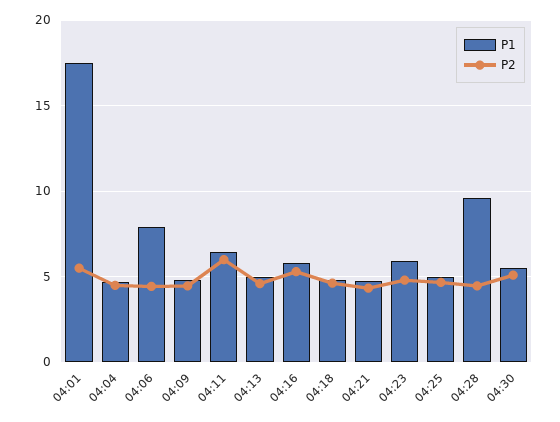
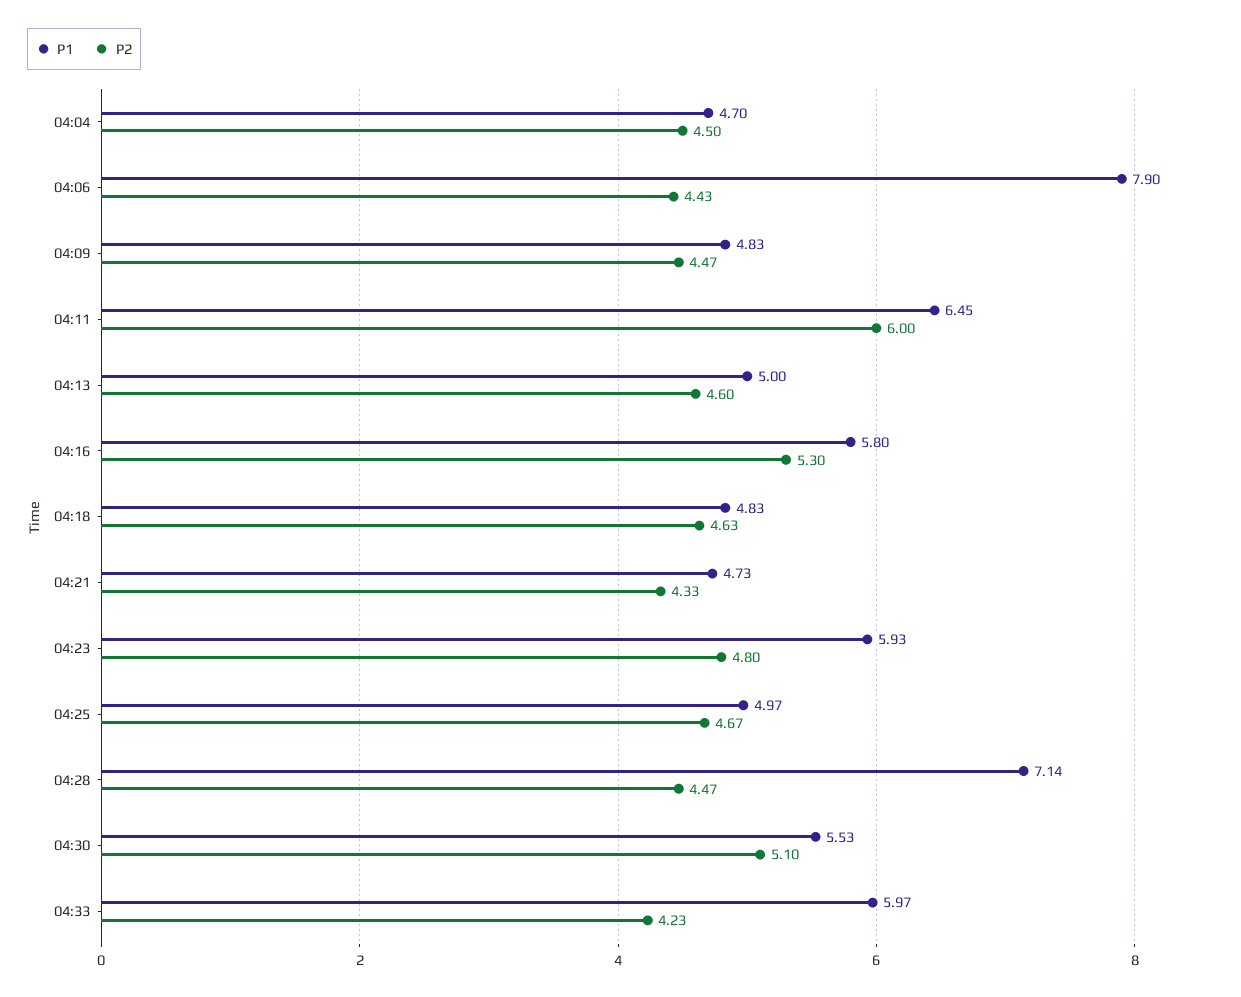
P1, 04:01: 17.5 -> none
P2, 04:01: 5.5 -> none
P1, 04:28: 9.5 -> 7.14
P1, 04:33: none -> 5.97
P2, 04:33: none -> 4.23

